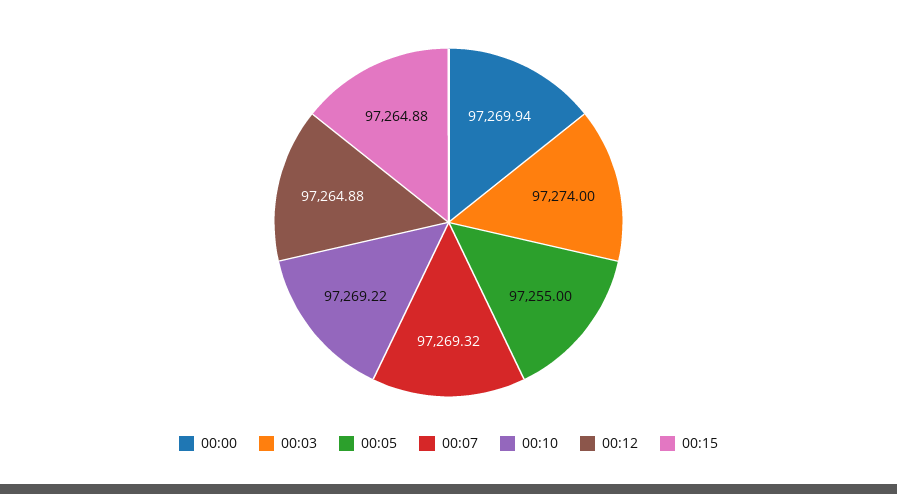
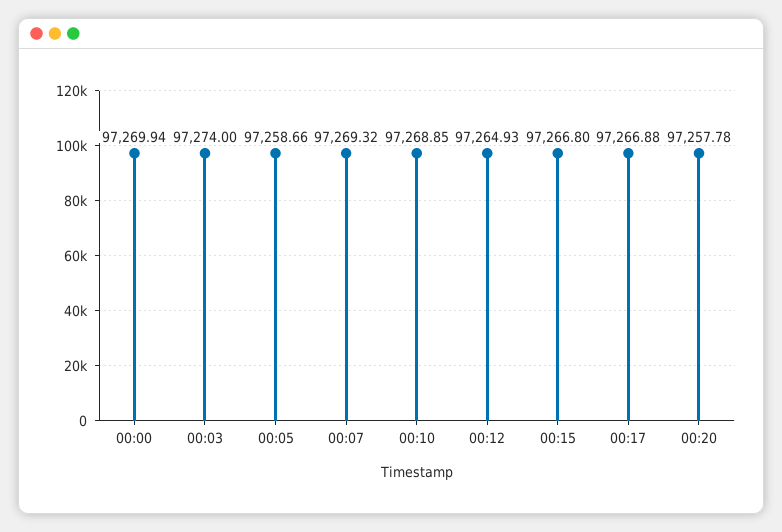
00:05: 97255 -> 97258.66
00:10: 97269.22 -> 97268.85
00:12: 97264.88 -> 97264.93
00:15: 97264.88 -> 97266.8
00:17: none -> 97266.88
00:20: none -> 97257.78

